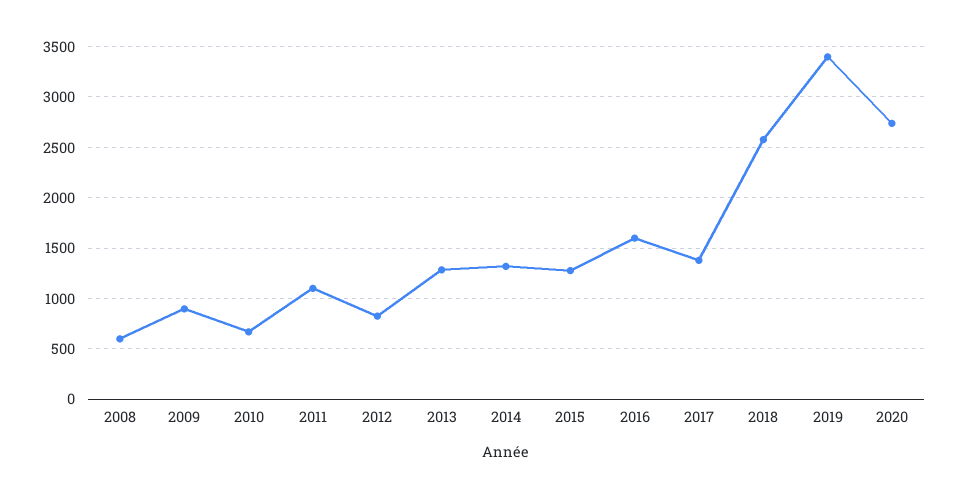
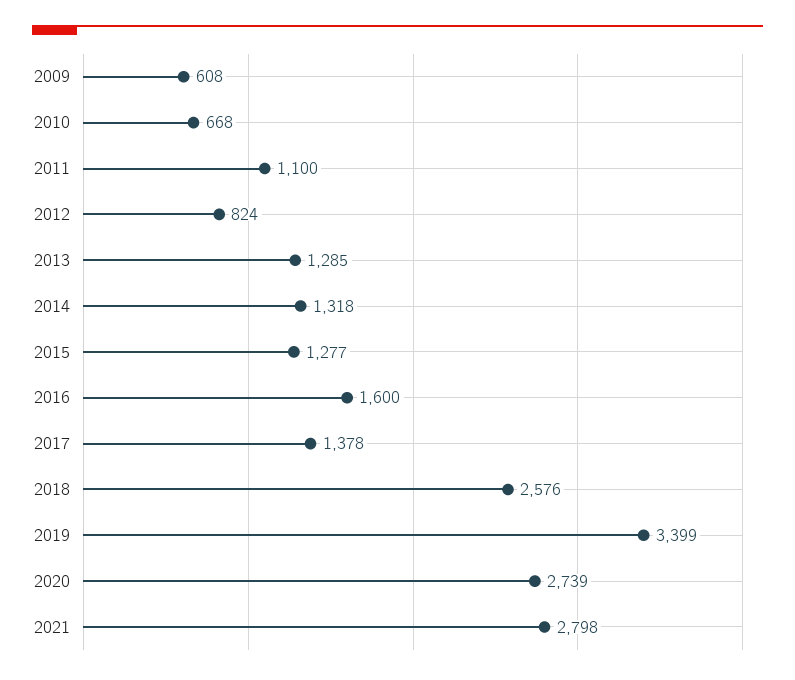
2008: 600 -> none
2009: 900 -> 608
2021: none -> 2798

